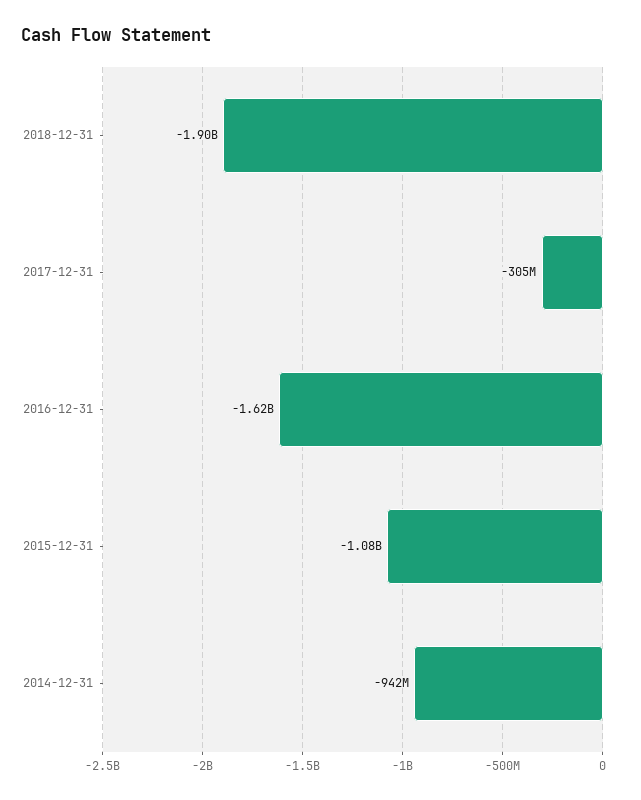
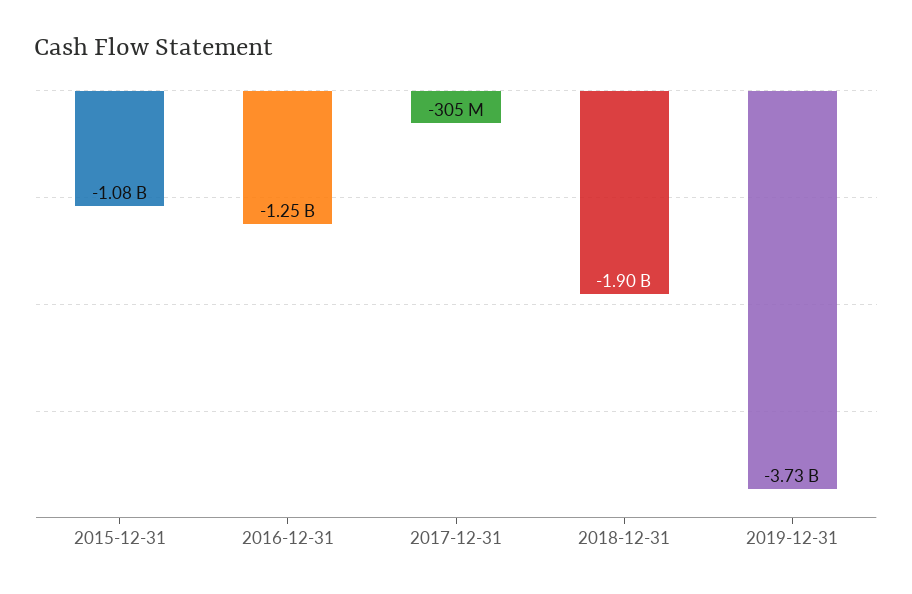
2016-12-31: -1620000000 -> -1250000000
2014-12-31: -942000000 -> none
2019-12-31: none -> -3730000000

